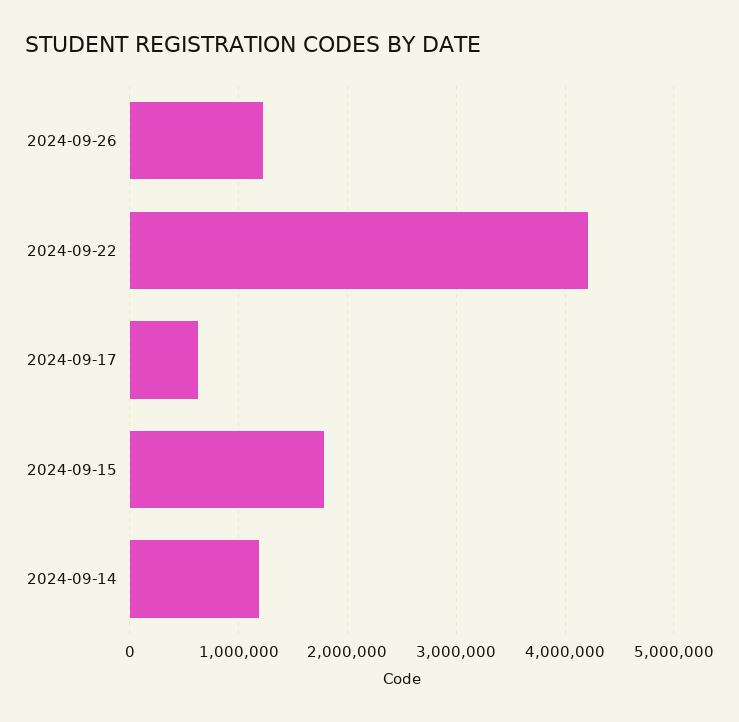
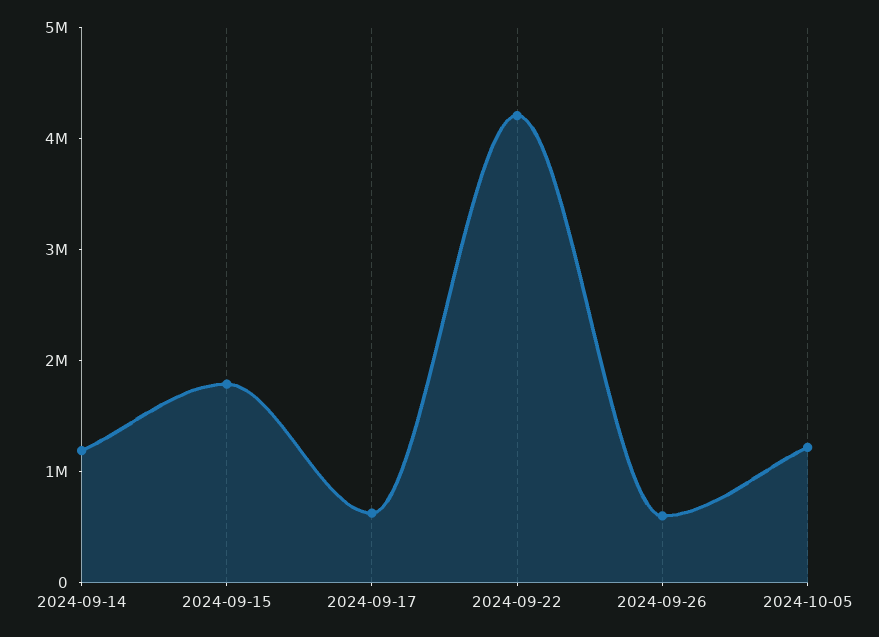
2024-09-26: 1200000 -> 600000
2024-10-05: none -> 1200000

